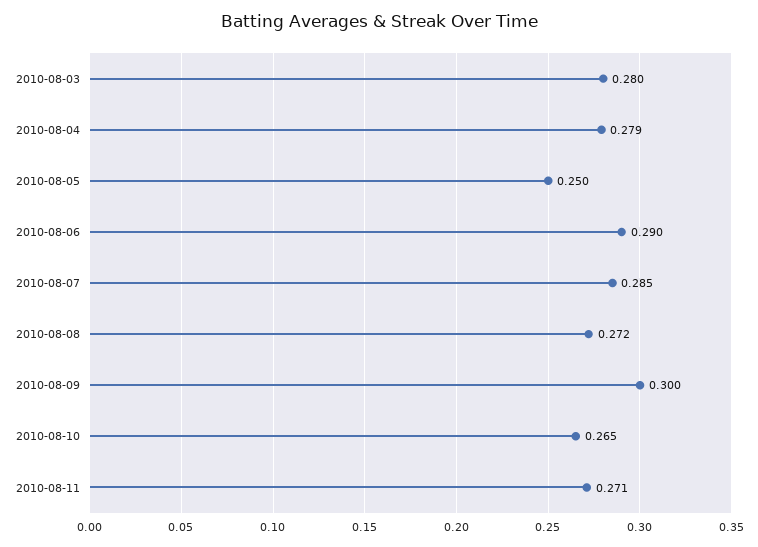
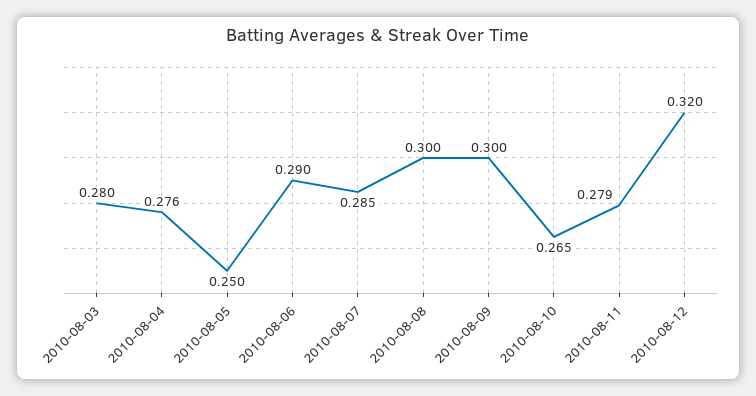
2010-08-04: 0.279 -> 0.276
2010-08-08: 0.272 -> 0.3
2010-08-11: 0.271 -> 0.279
2010-08-12: none -> 0.32

